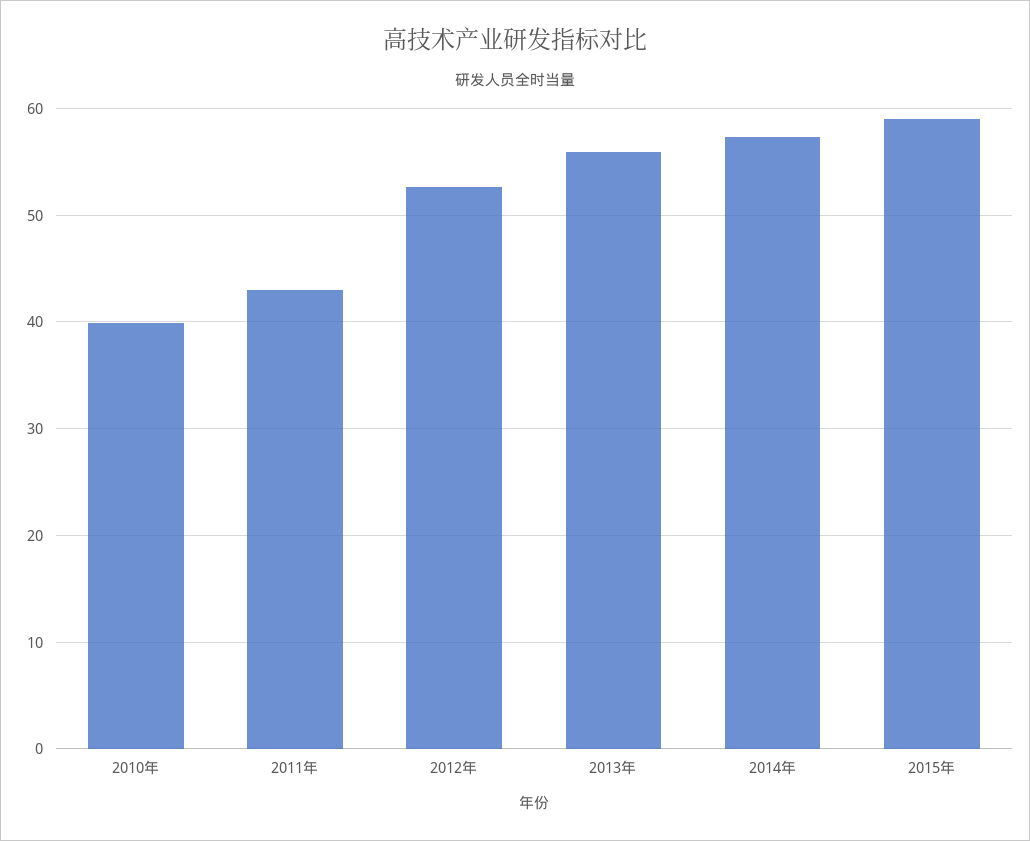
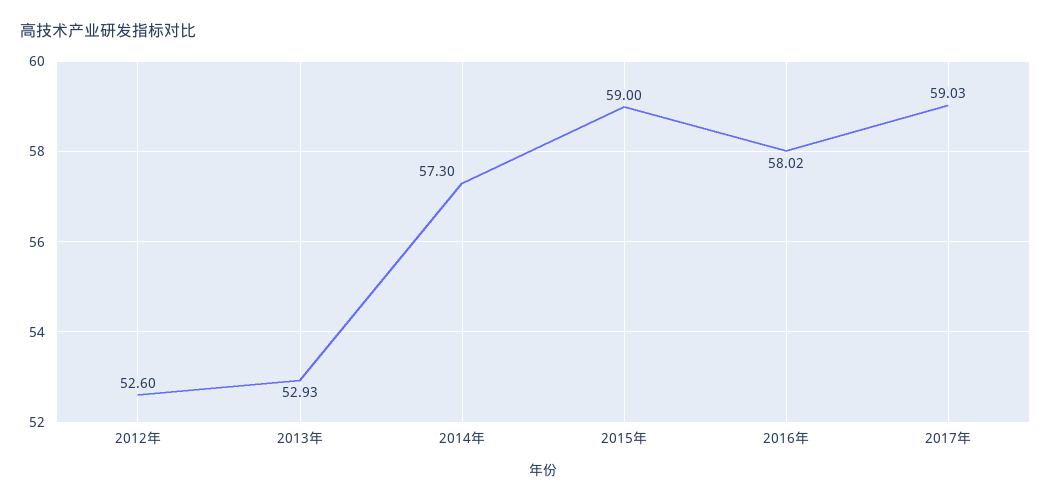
2010年: 40 -> none
2011年: 43 -> none
2013年: 56 -> 52.93
2016年: none -> 58.02
2017年: none -> 59.03

